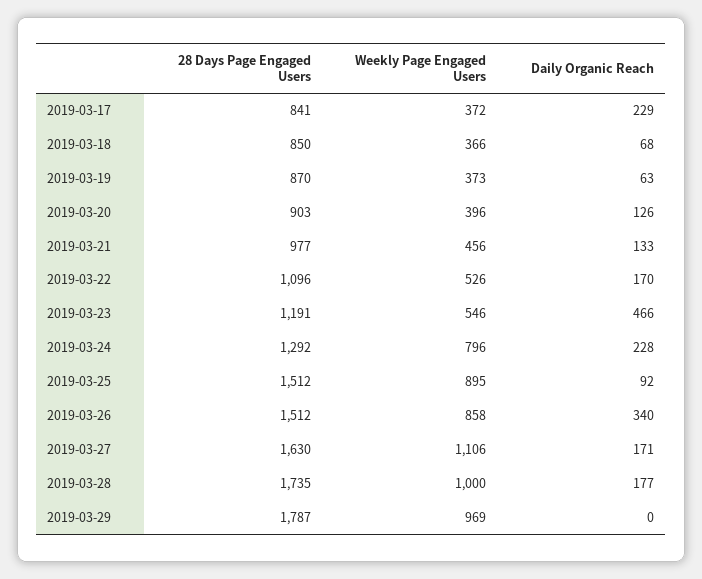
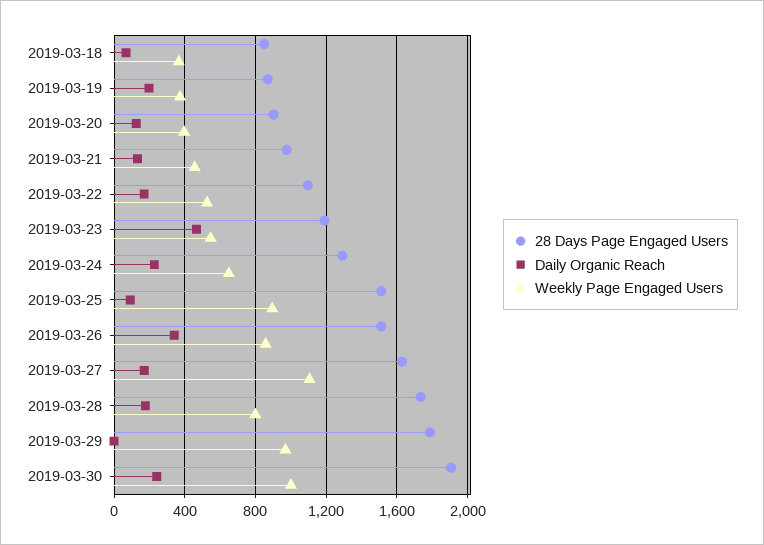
28 Days Page Engaged Users, 2019-03-17: 841 -> none
Weekly Page Engaged Users, 2019-03-17: 372 -> none
Daily Organic Reach, 2019-03-17: 229 -> none
Daily Organic Reach, 2019-03-19: 63 -> 200
Weekly Page Engaged Users, 2019-03-24: 796 -> 650
Weekly Page Engaged Users, 2019-03-28: 1000 -> 800
28 Days Page Engaged Users, 2019-03-30: none -> 1900
Daily Organic Reach, 2019-03-30: none -> 250
Weekly Page Engaged Users, 2019-03-30: none -> 1000

